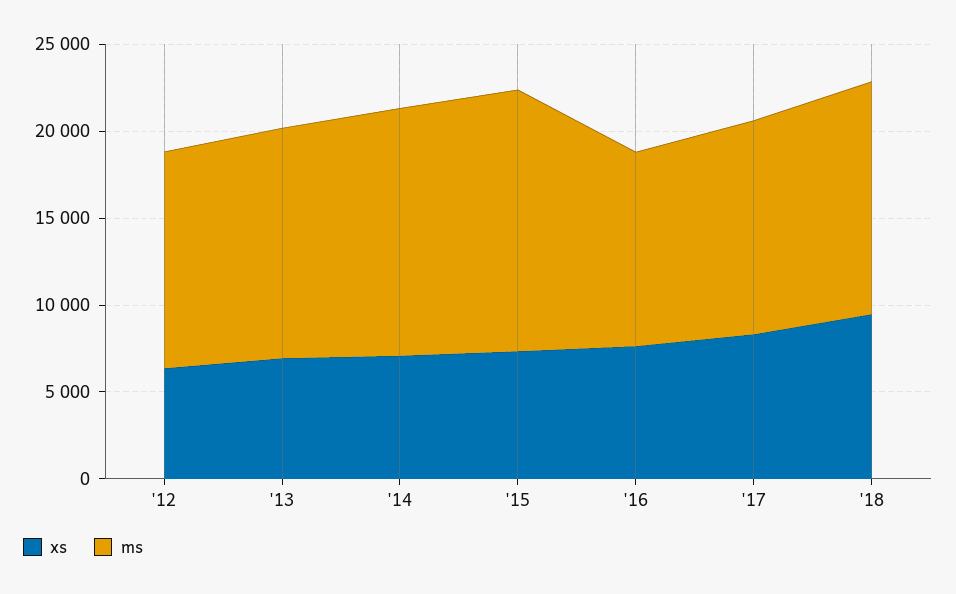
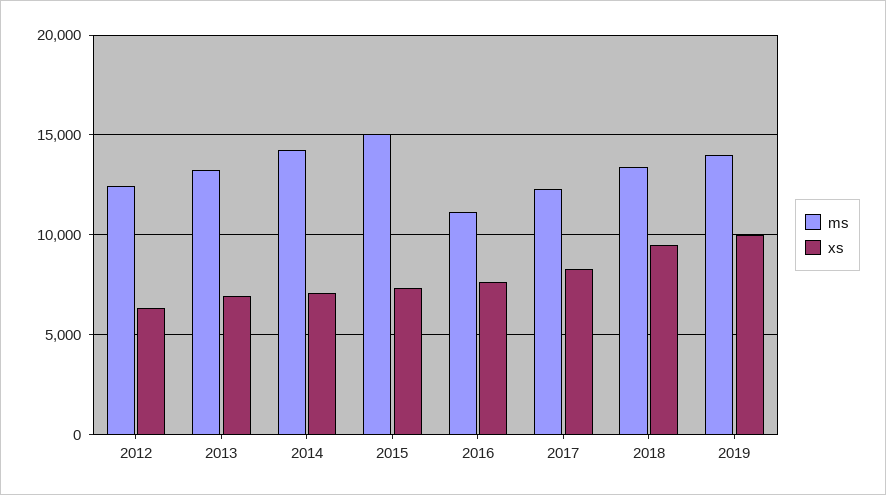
ms, 2019: none -> 14000
xs, 2019: none -> 10000

